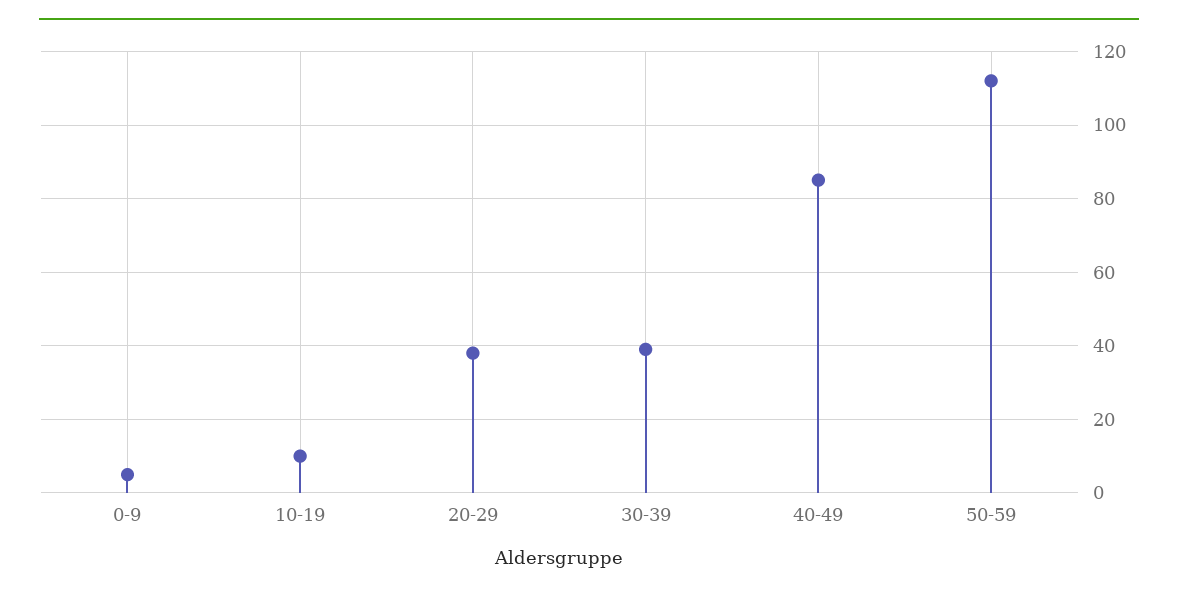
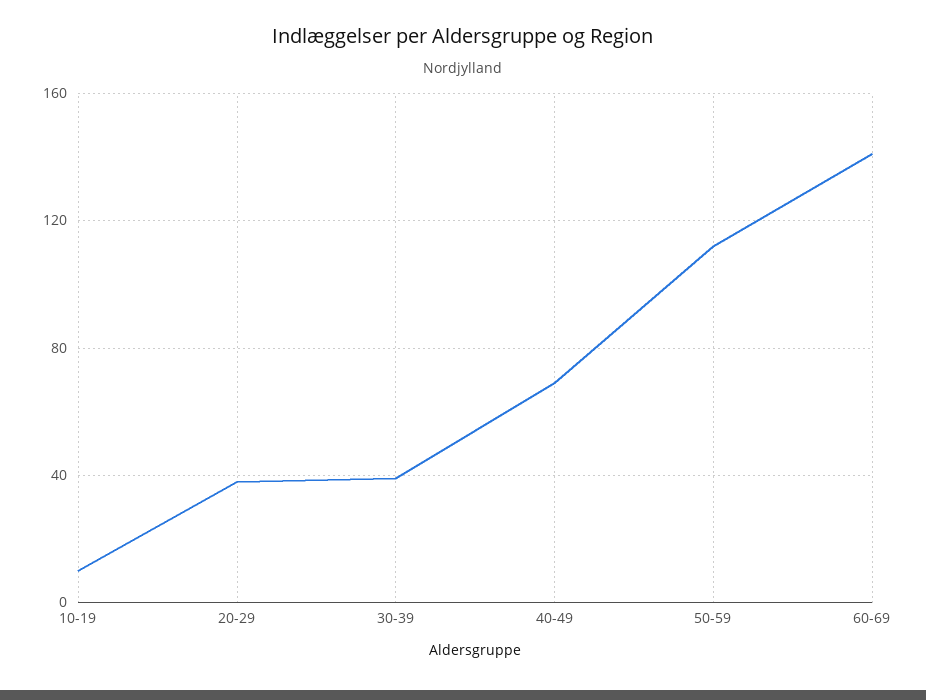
0-9: 5 -> none
40-49: 85 -> 70
60-69: none -> 140

